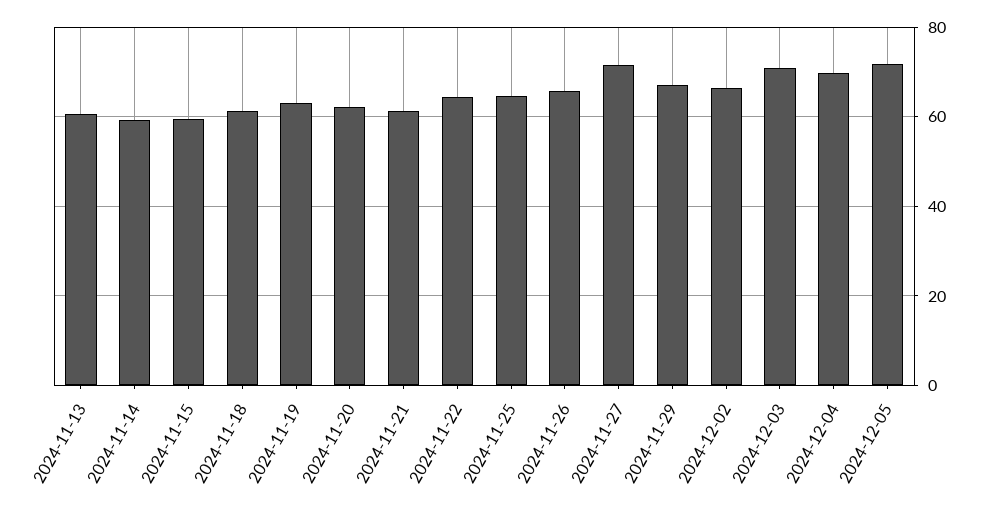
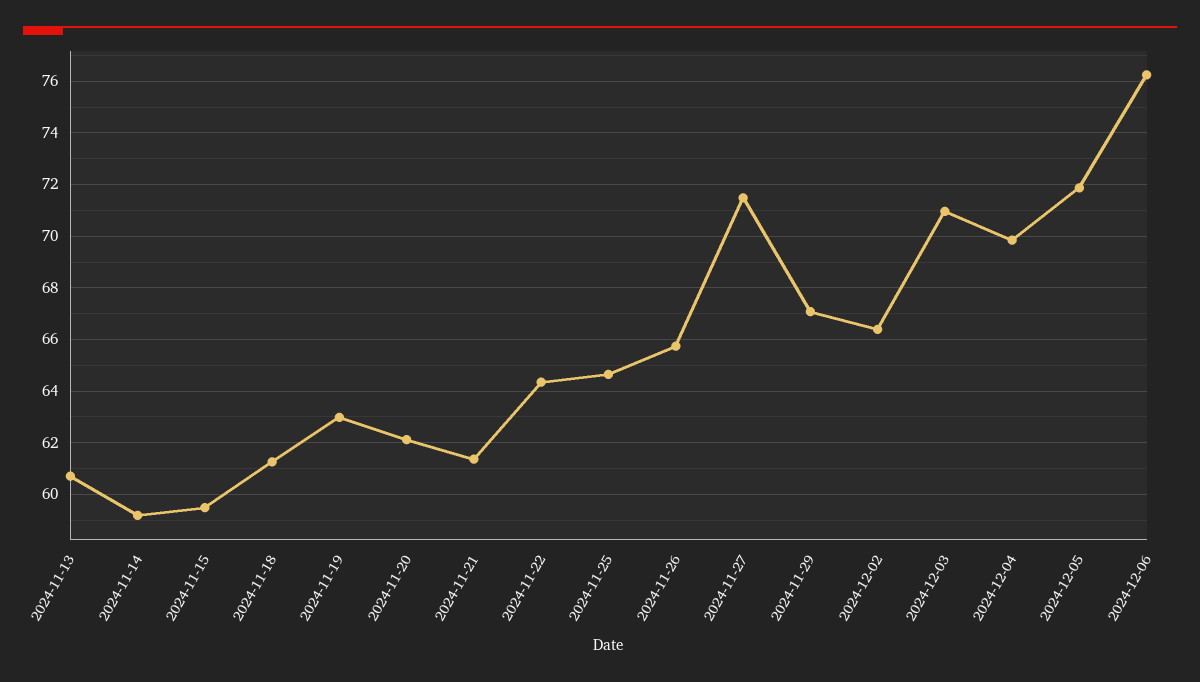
2024-12-06: none -> 76.25

